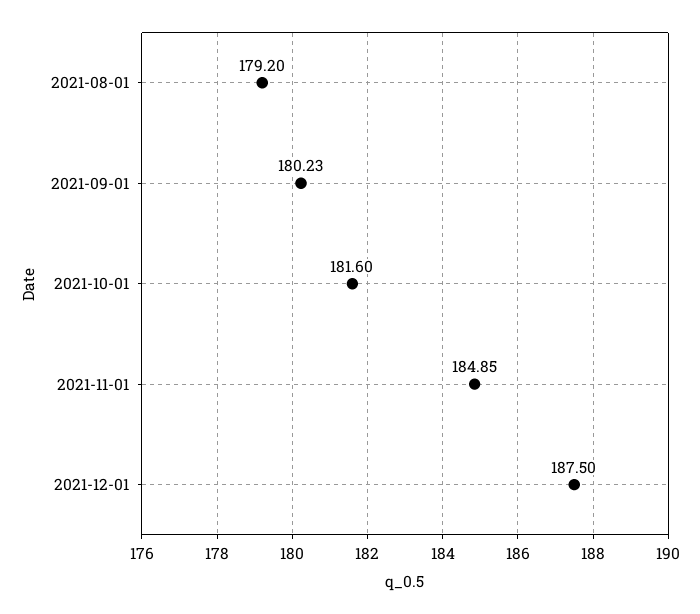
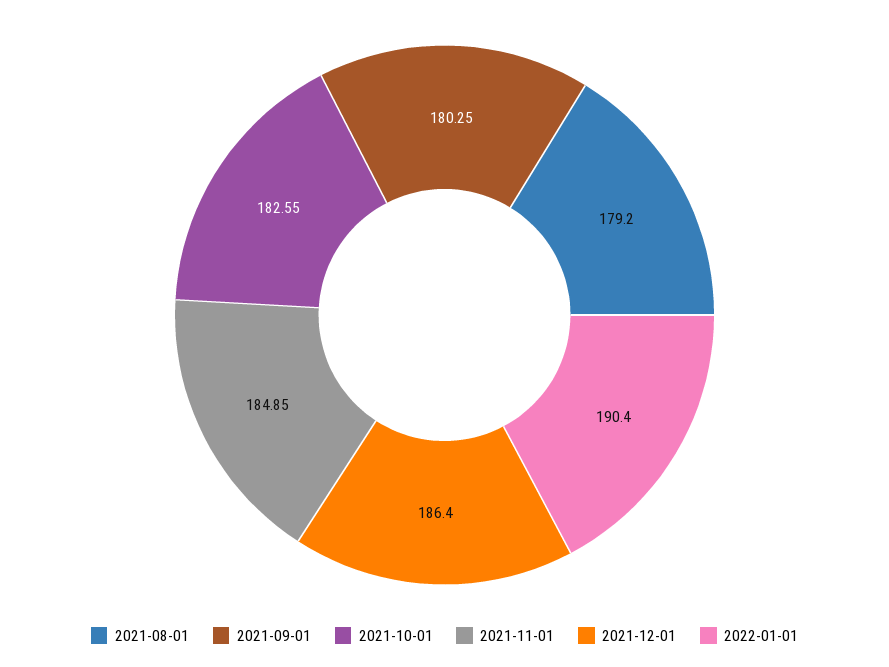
2021-09-01: 180.23 -> 180.25
2021-10-01: 181.6 -> 182.55
2021-12-01: 187.5 -> 186.4
2022-01-01: none -> 190.4

